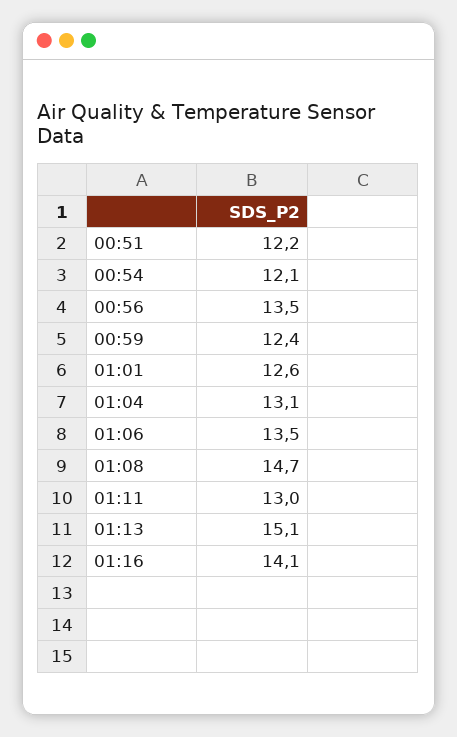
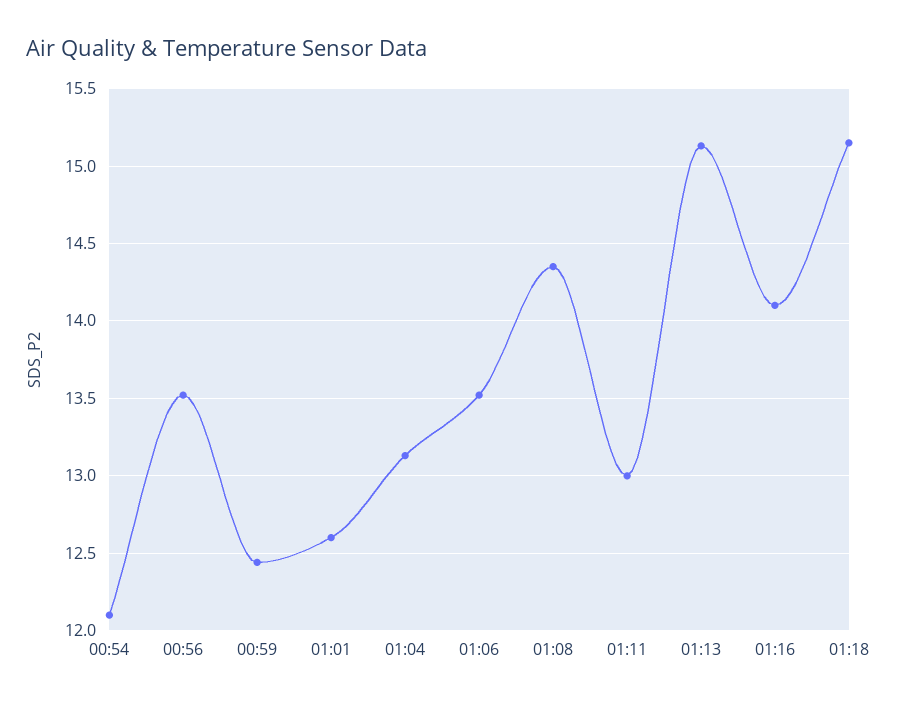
00:51: 12.2 -> none
01:08: 14.7 -> 14.35
01:18: none -> 15.15

